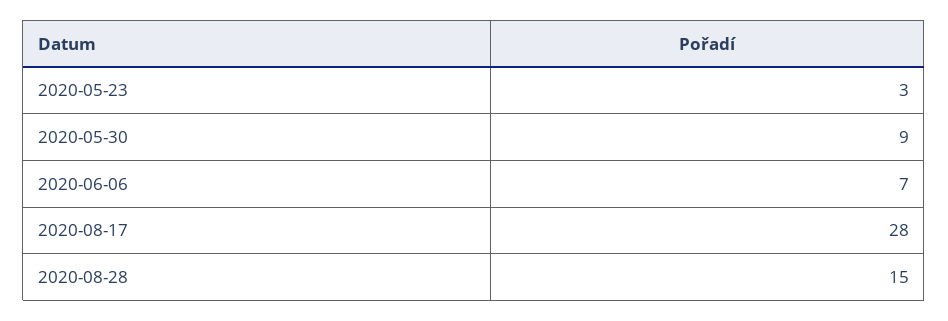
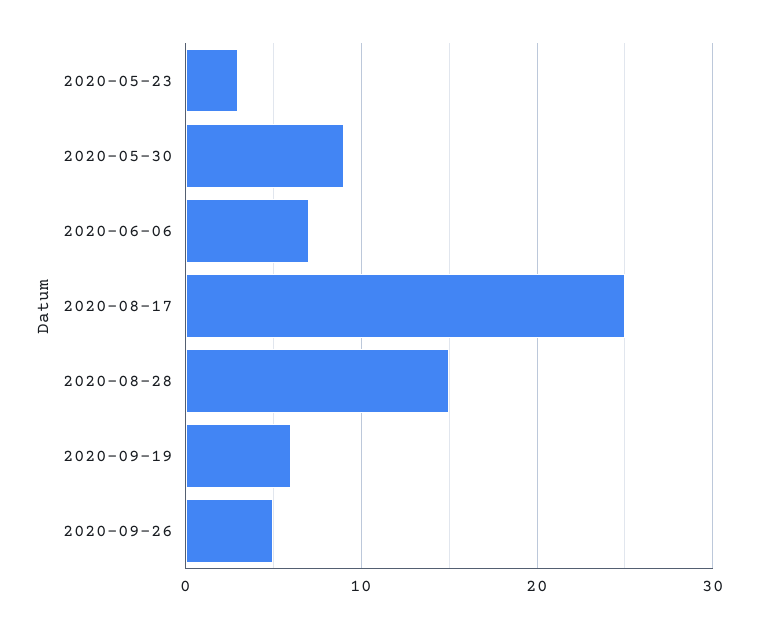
2020-08-17: 28 -> 25
2020-09-19: none -> 6
2020-09-26: none -> 5

